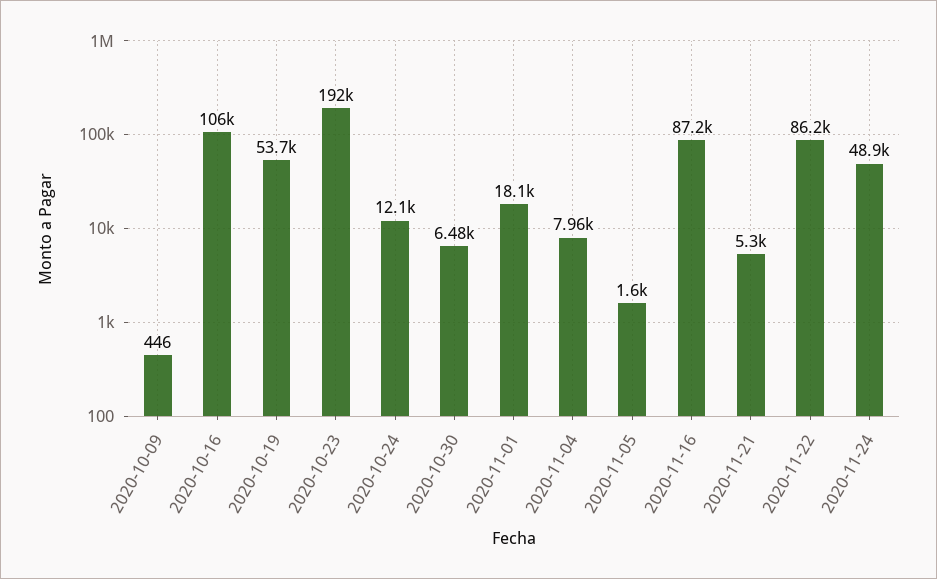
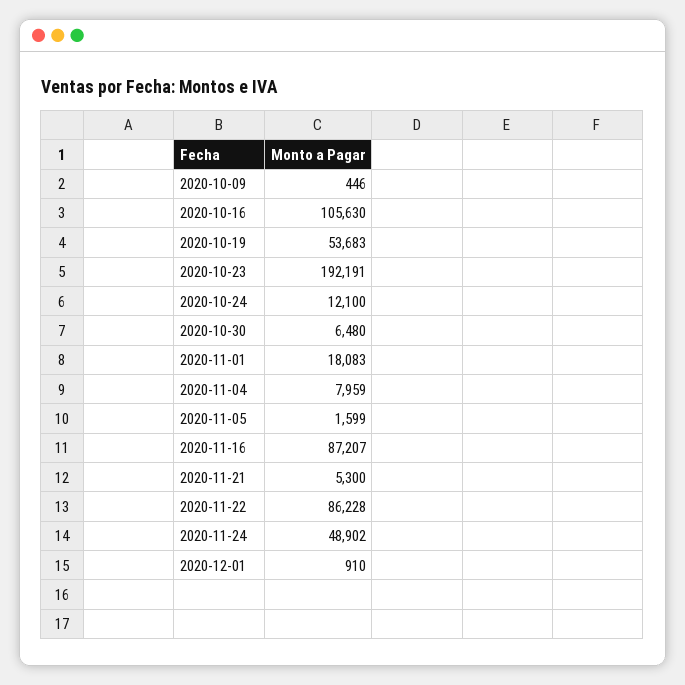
2020-12-01: none -> 910

